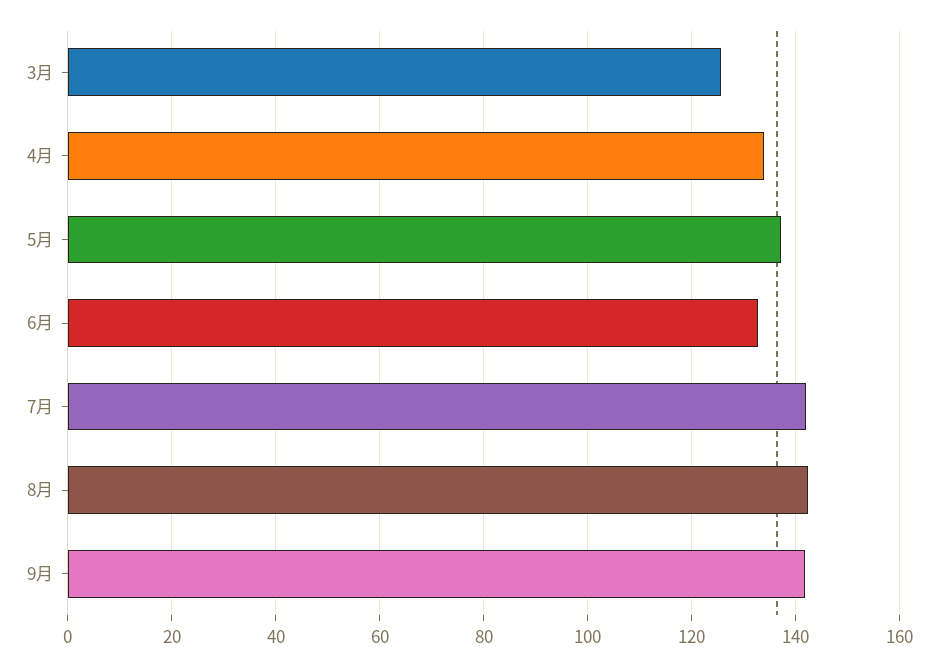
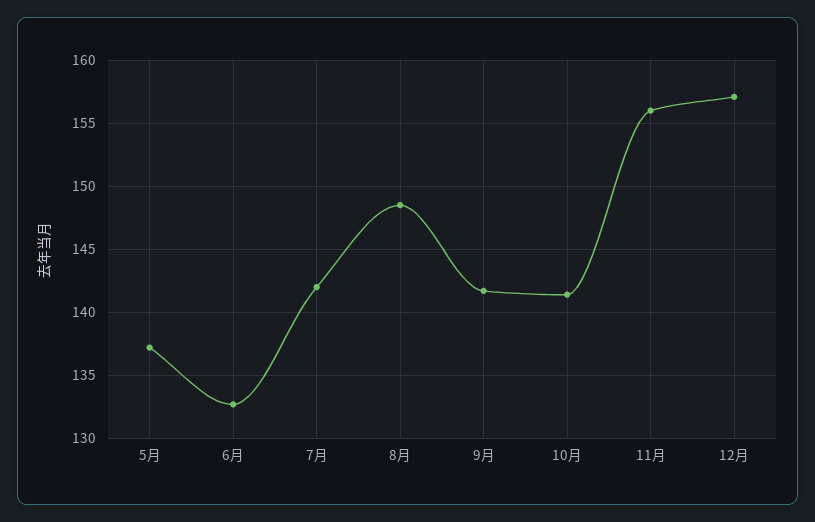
3月: 126 -> none
4月: 134 -> none
8月: 142 -> 148.5
10月: none -> 141.5
11月: none -> 156
12月: none -> 157

